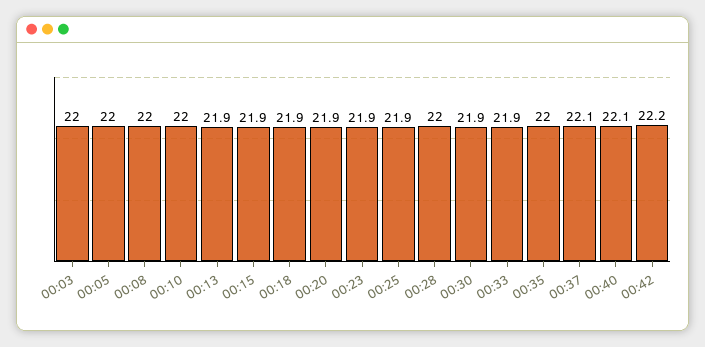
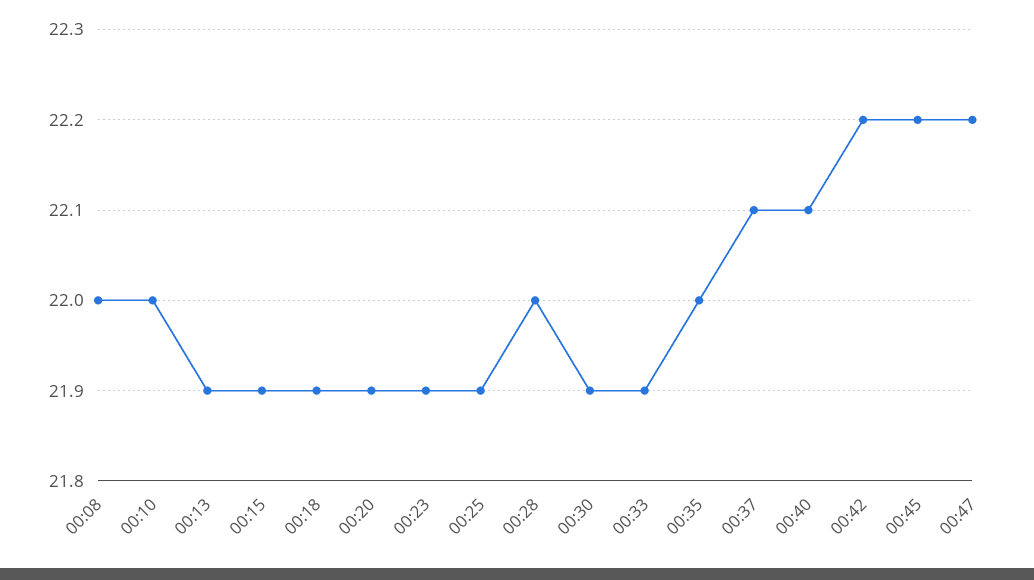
00:03: 22 -> none
00:05: 22 -> none
00:45: none -> 22.2
00:47: none -> 22.2

